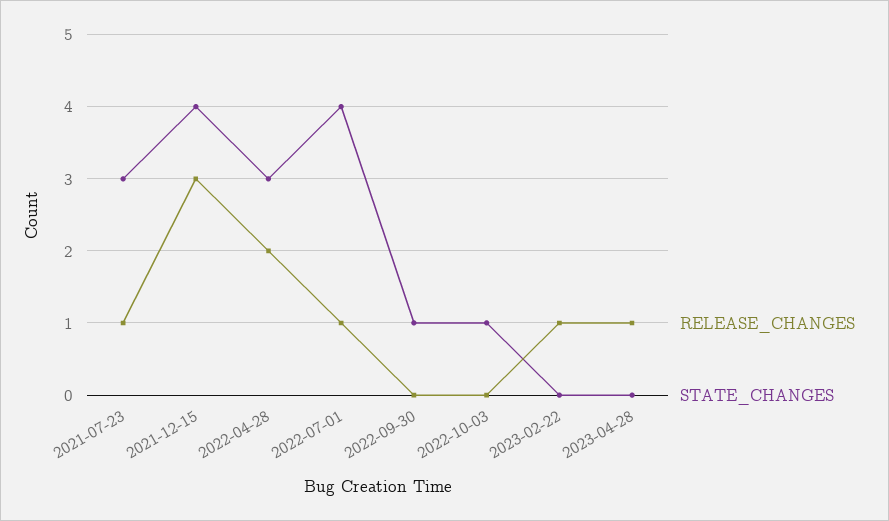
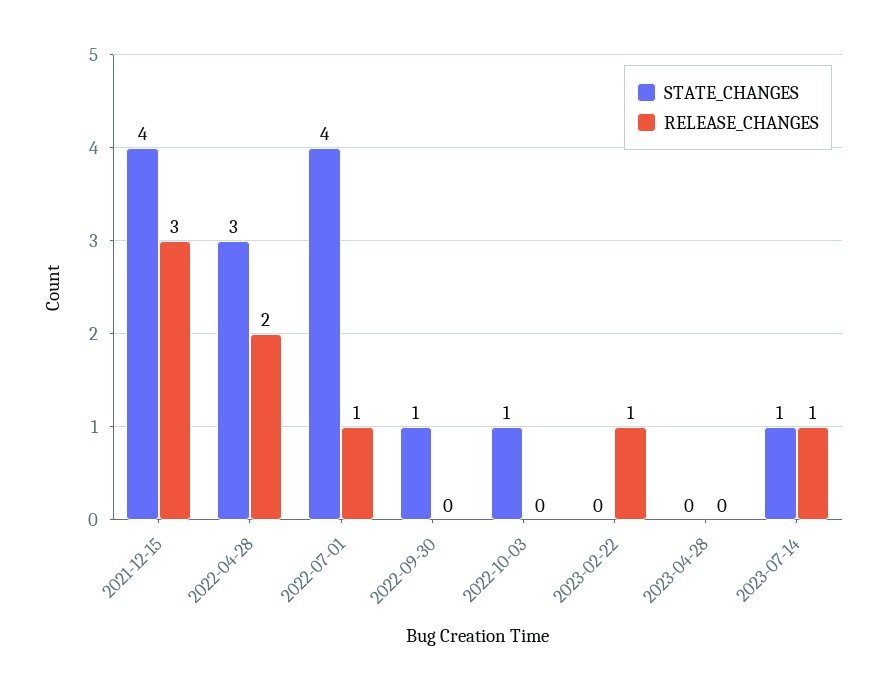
RELEASE_CHANGES, 2021-07-23: 1 -> none
STATE_CHANGES, 2021-07-23: 3 -> none
RELEASE_CHANGES, 2023-04-28: 1 -> 0
STATE_CHANGES, 2023-07-14: none -> 1
RELEASE_CHANGES, 2023-07-14: none -> 1

